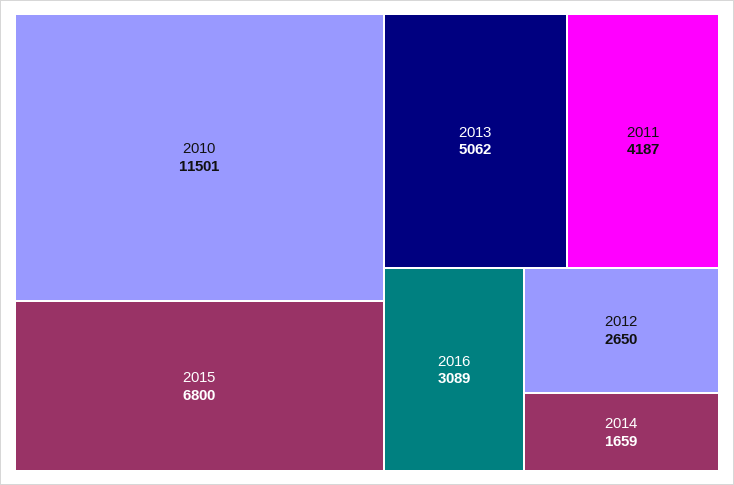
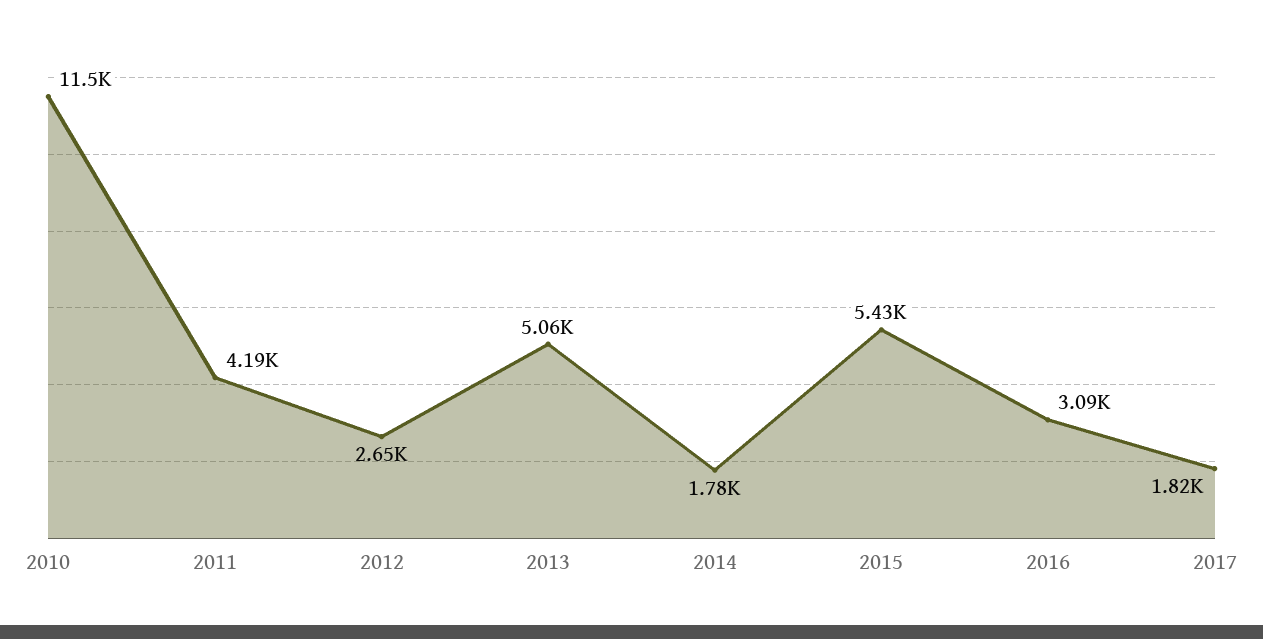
2015: 6800 -> 5430
2014: 1659 -> 1780
2017: none -> 1820

